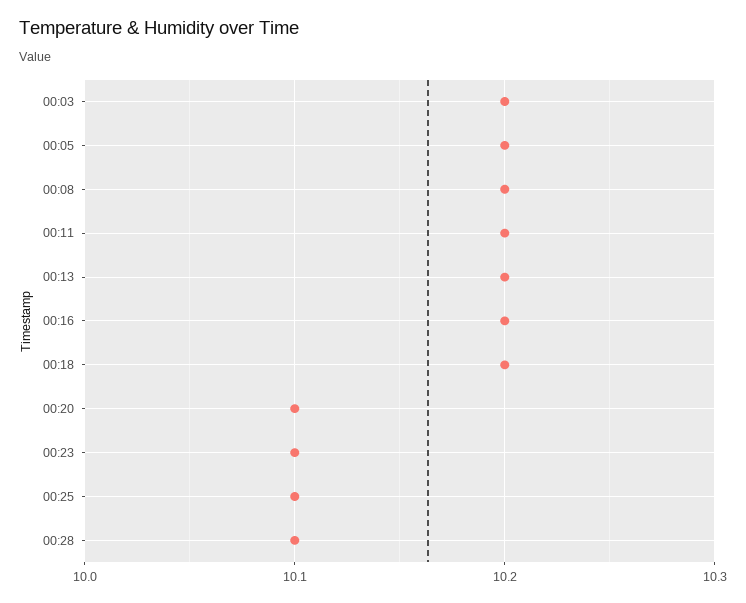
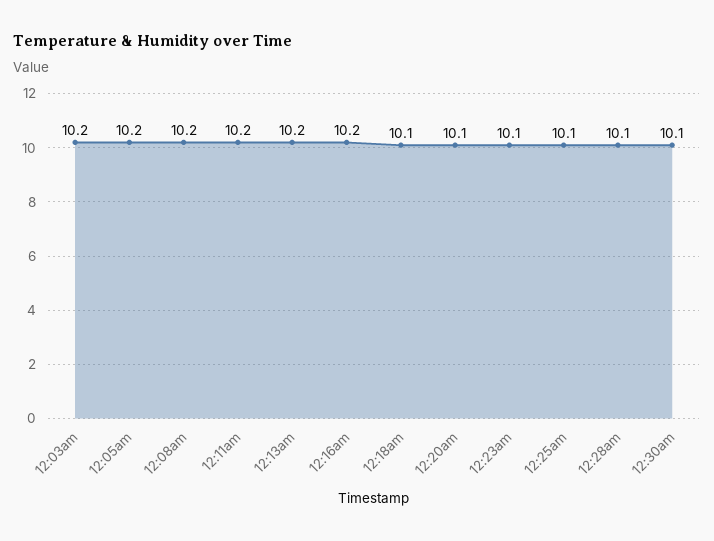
00:18: 10.2 -> 10.1
12:30am: none -> 10.1

